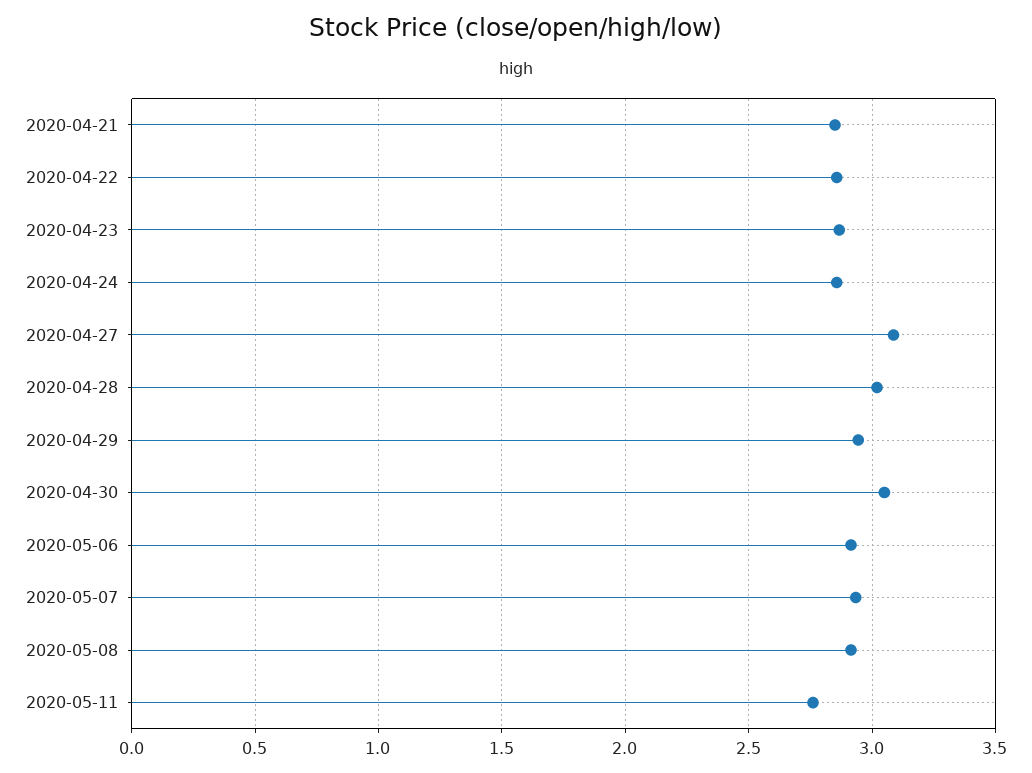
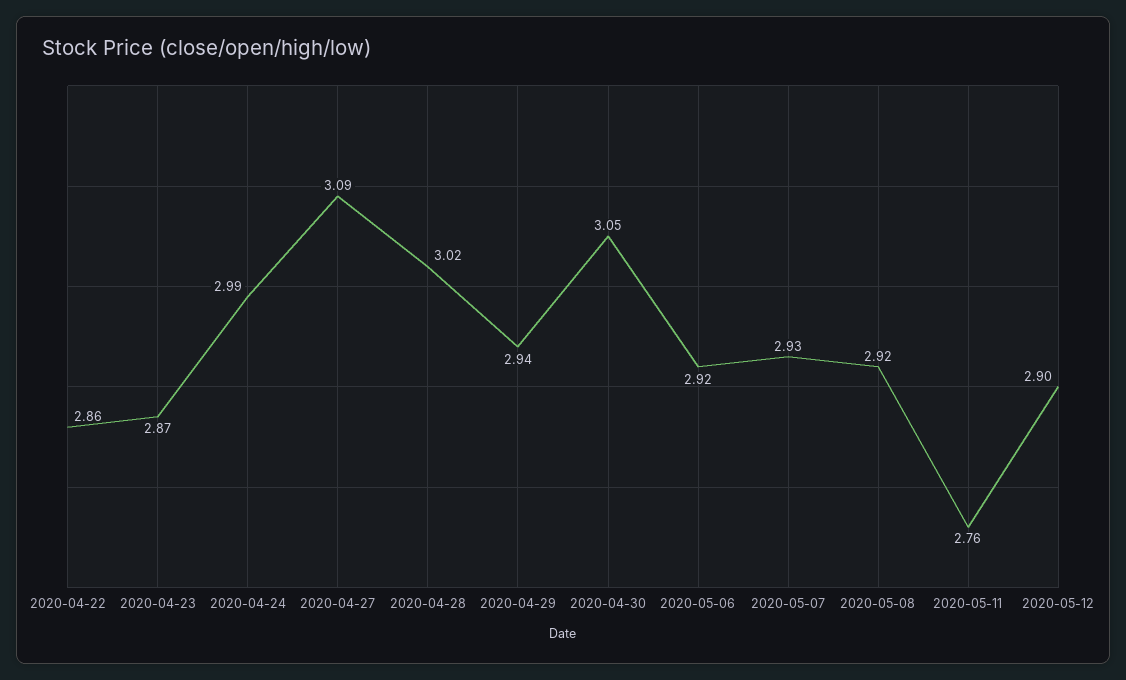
2020-04-21: 2.85 -> none
2020-04-24: 2.85 -> 2.99
2020-05-12: none -> 2.9

